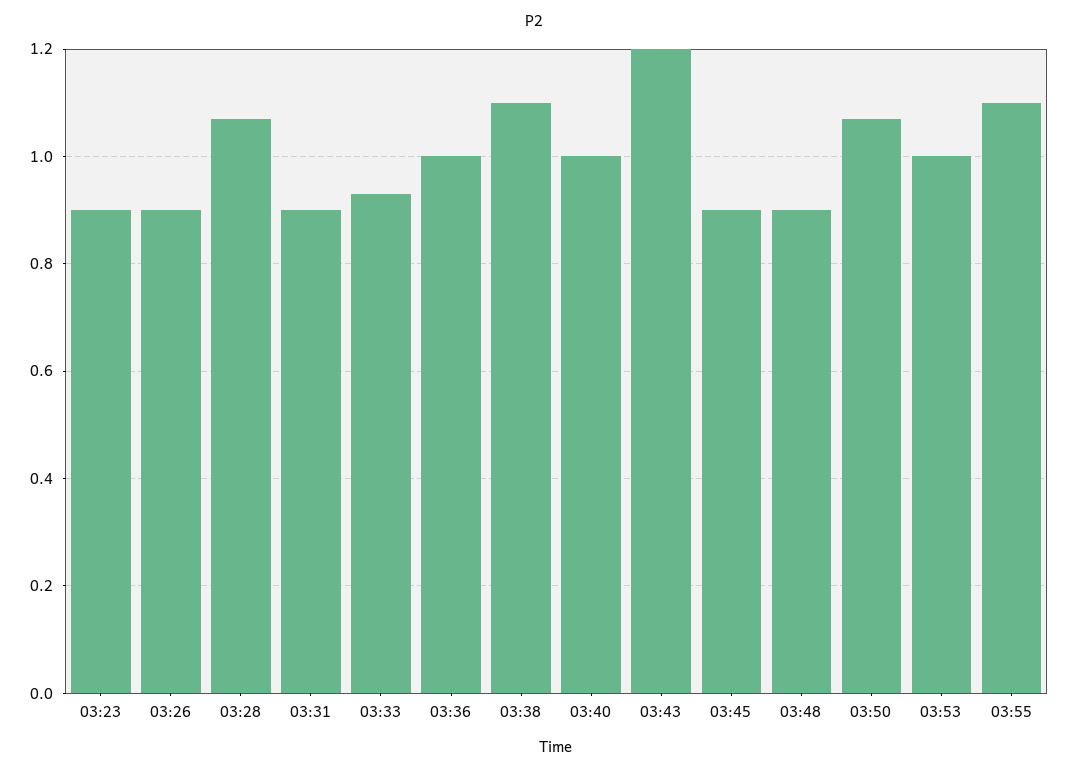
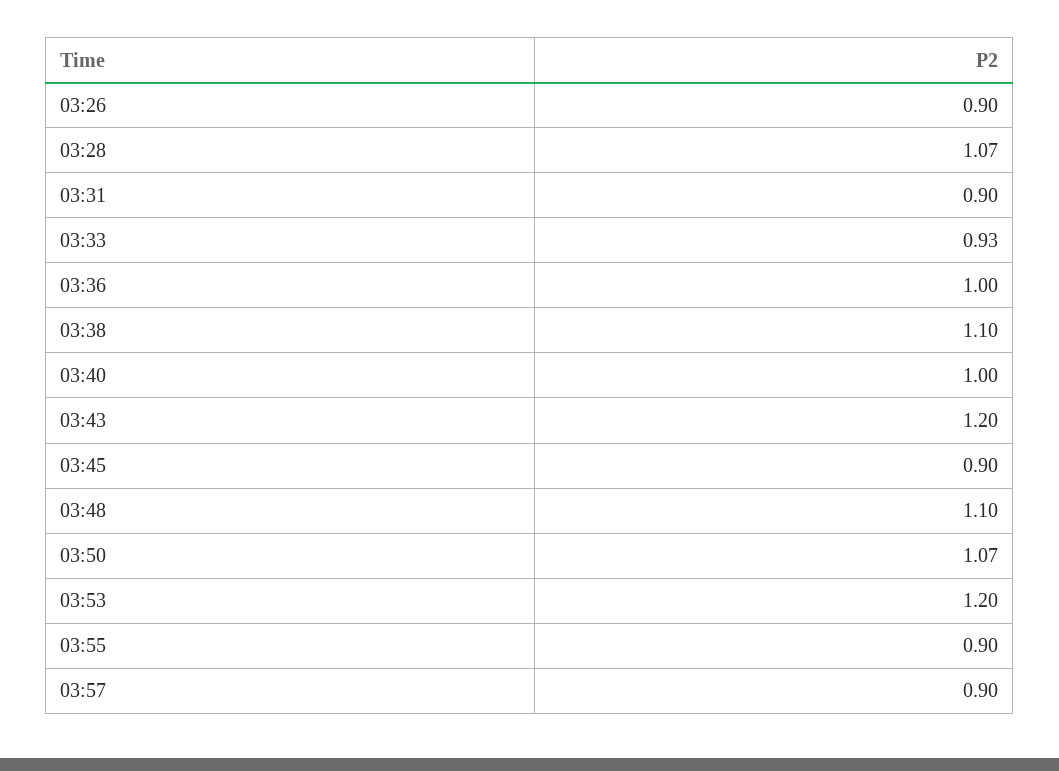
03:23: 0.9 -> none
03:48: 0.9 -> 1.1
03:53: 1 -> 1.2
03:55: 1.1 -> 0.9
03:57: none -> 0.9

